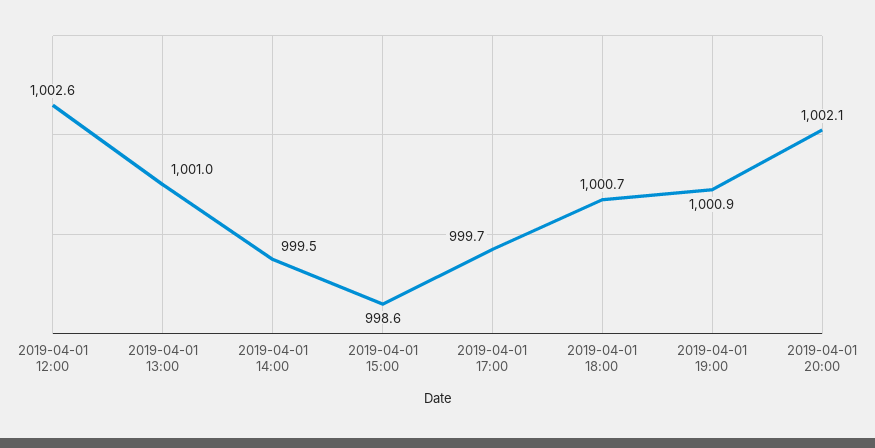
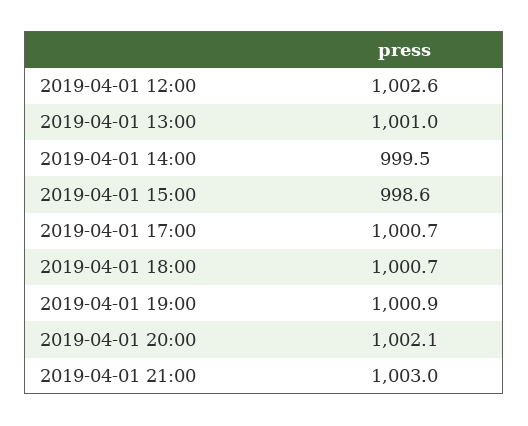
2019-04-01 17:00: 999.7 -> 1000.7
2019-04-01 21:00: none -> 1003

